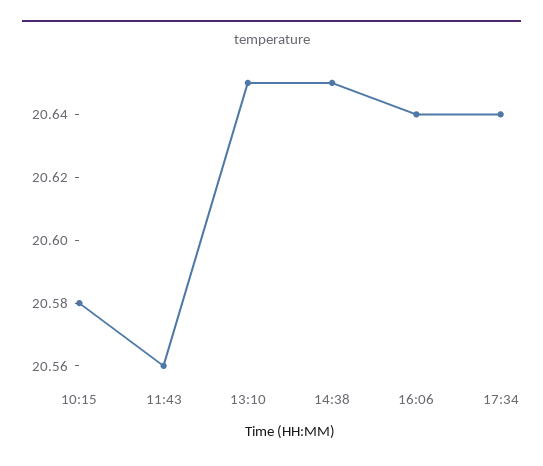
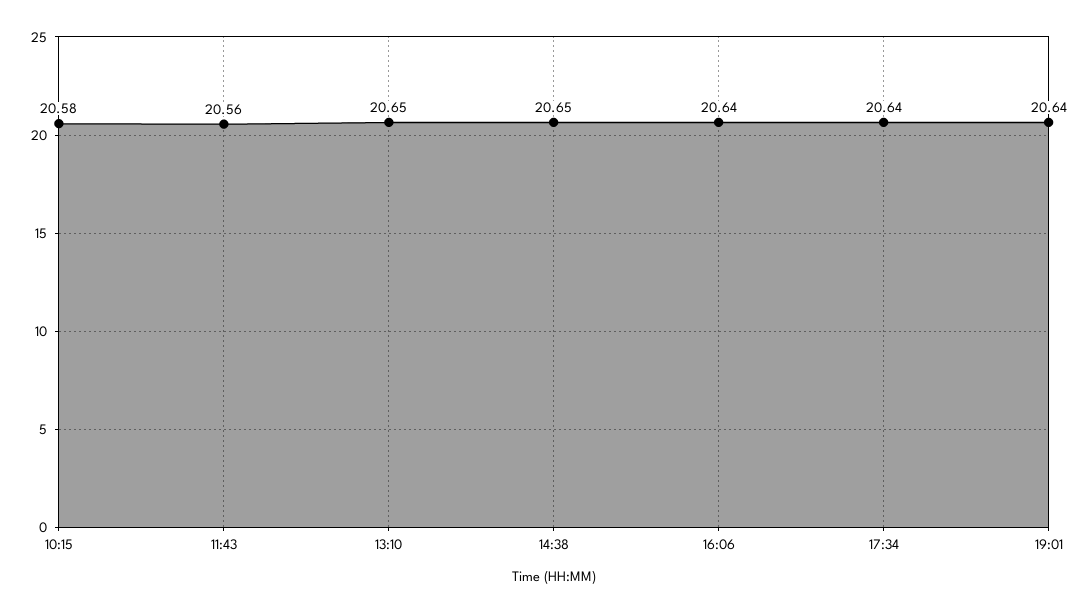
19:01: none -> 20.64

